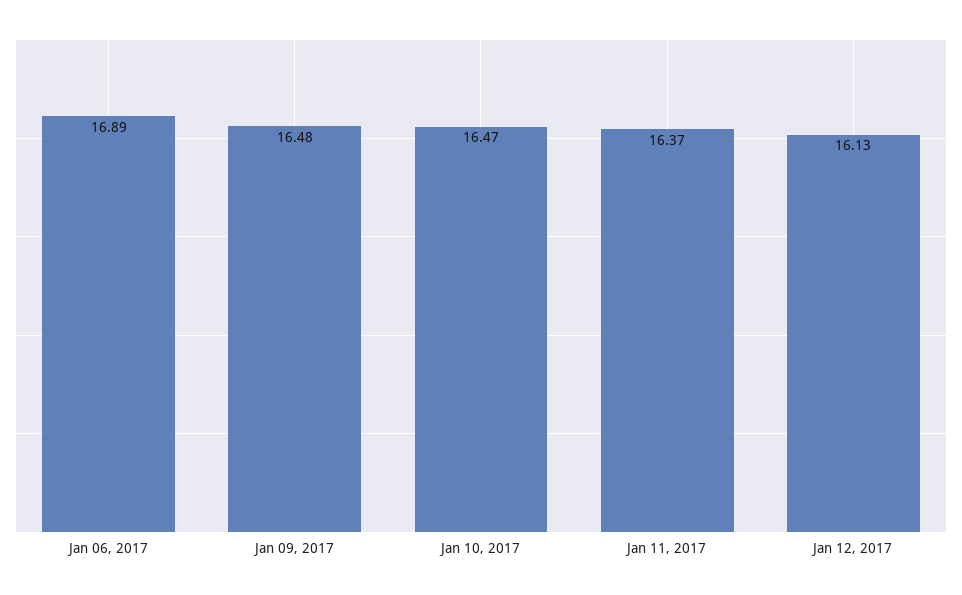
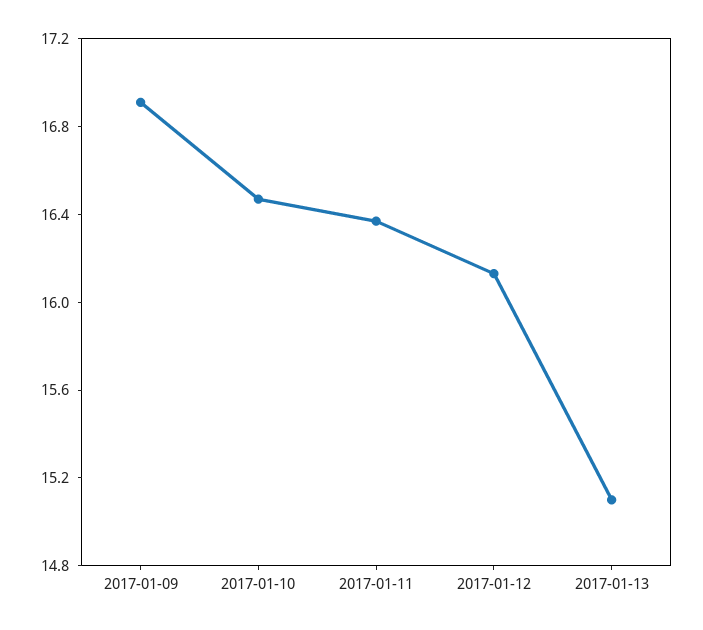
Jan 06, 2017: 16.89 -> none
Jan 09, 2017: 16.48 -> 16.9
2017-01-13: none -> 15.1

